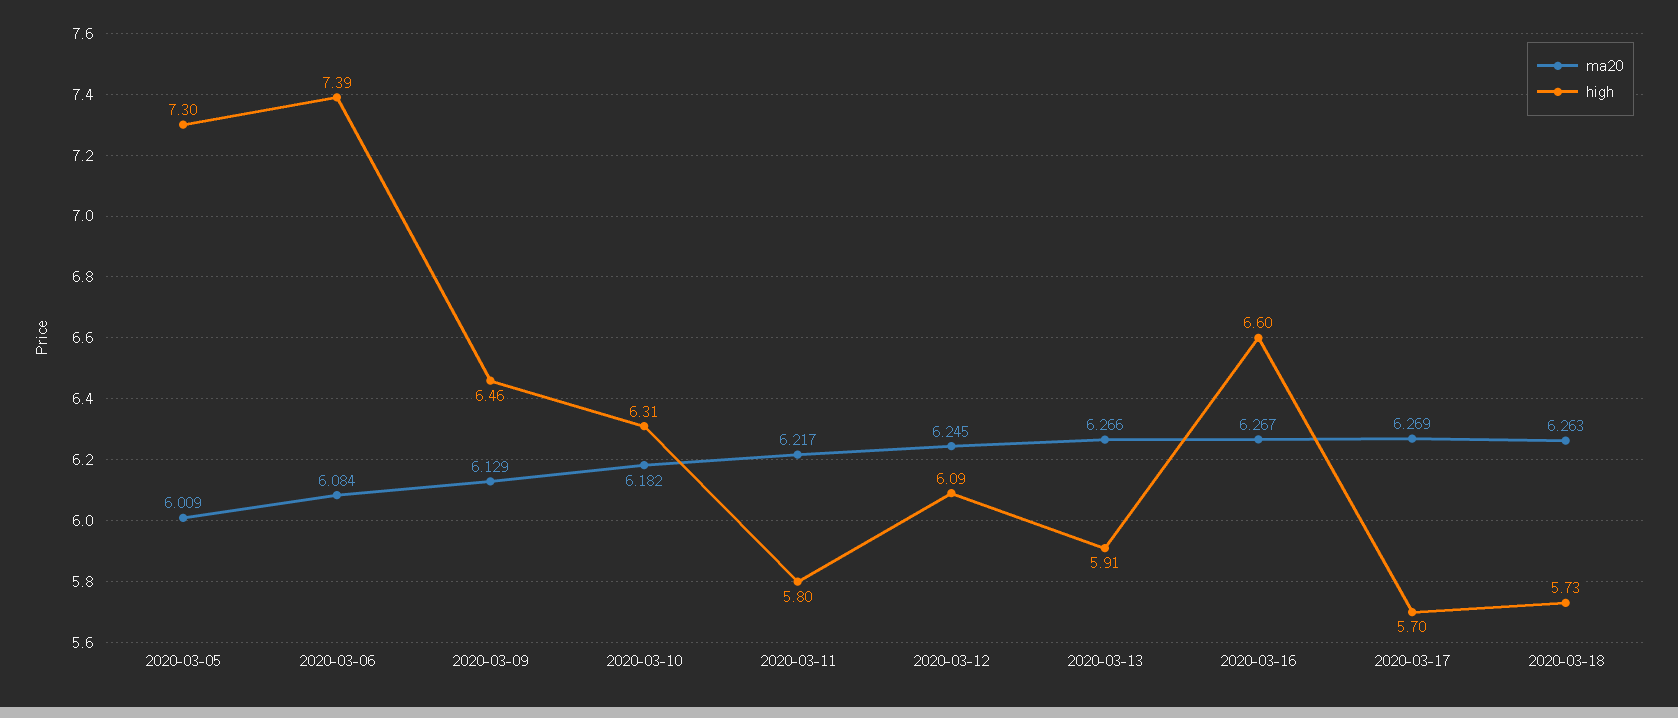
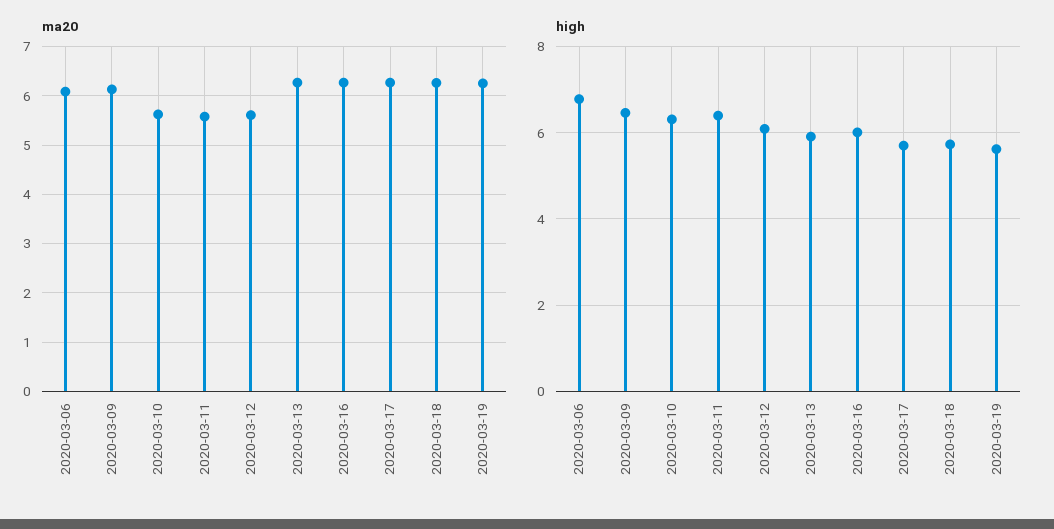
ma20, 2020-03-05: 6.009 -> none
high, 2020-03-05: 7.3 -> none
high, 2020-03-06: 7.39 -> 6.8
ma20, 2020-03-10: 6.182 -> 5.6
ma20, 2020-03-11: 6.217 -> 5.6
high, 2020-03-11: 5.8 -> 6.4
ma20, 2020-03-12: 6.245 -> 5.6
high, 2020-03-16: 6.6 -> 6
ma20, 2020-03-19: none -> 6.2
high, 2020-03-19: none -> 5.6

